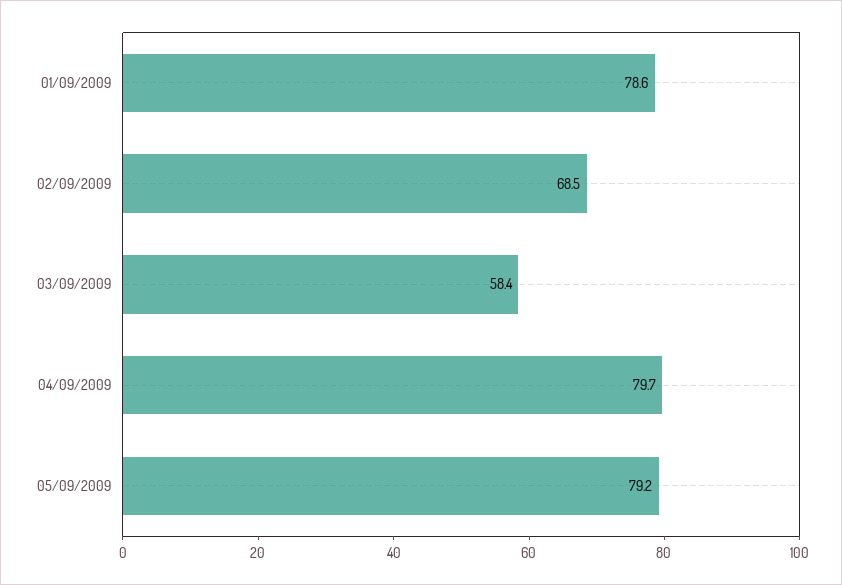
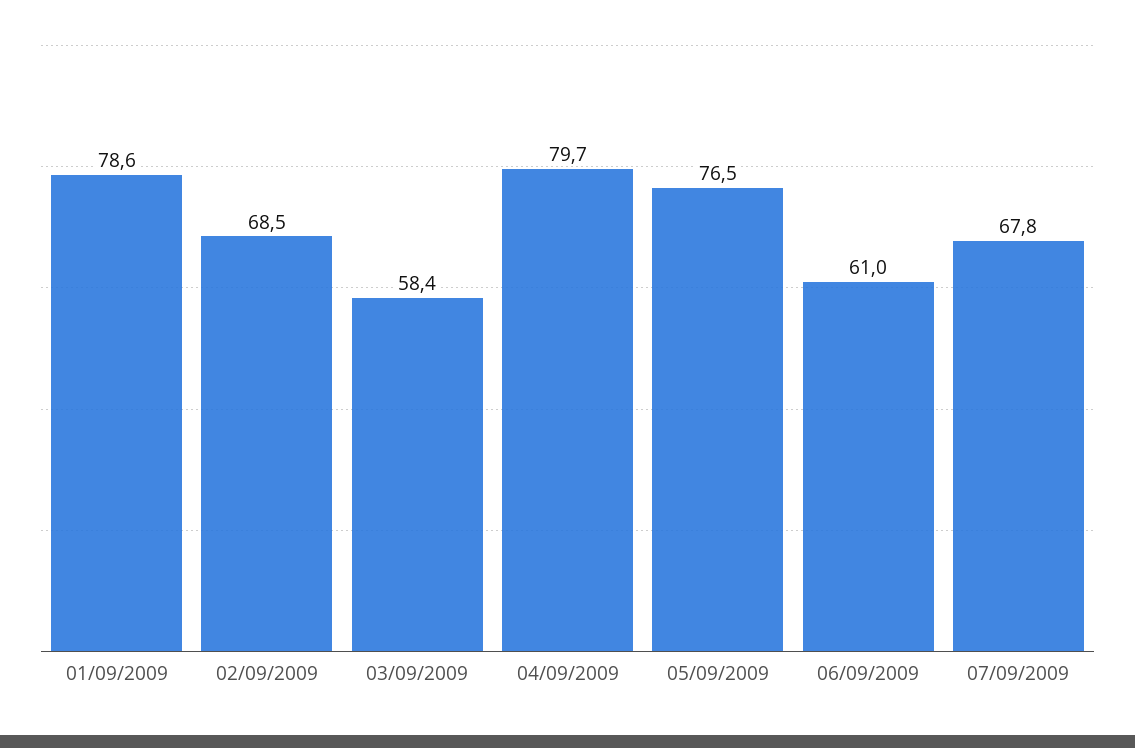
05/09/2009: 79.2 -> 76.5
06/09/2009: none -> 61
07/09/2009: none -> 67.8

